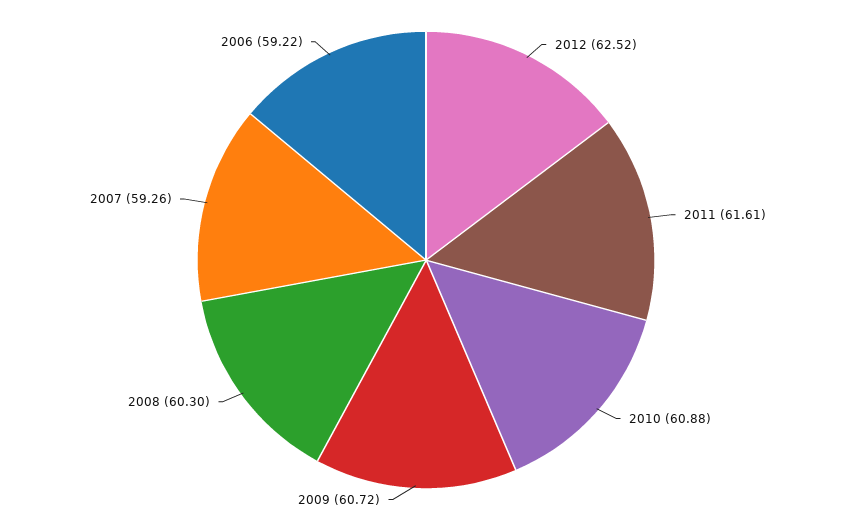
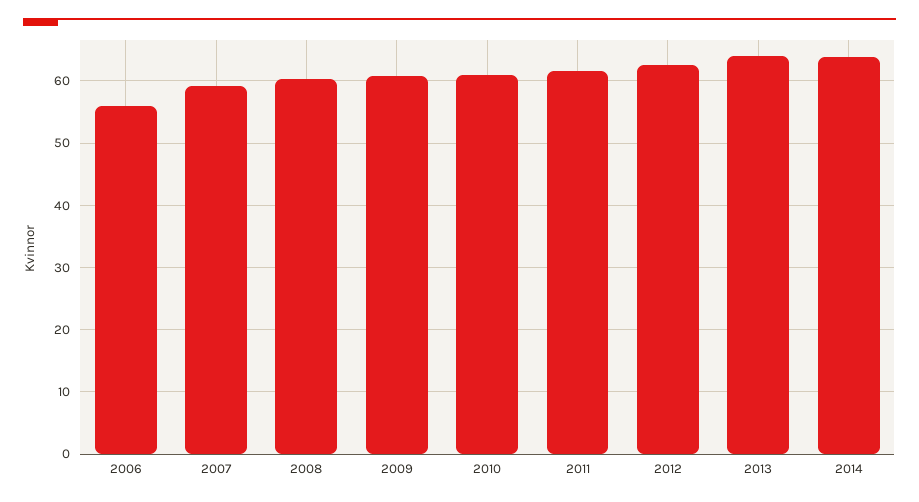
2006: 59.22 -> 56
2013: none -> 64
2014: none -> 64

